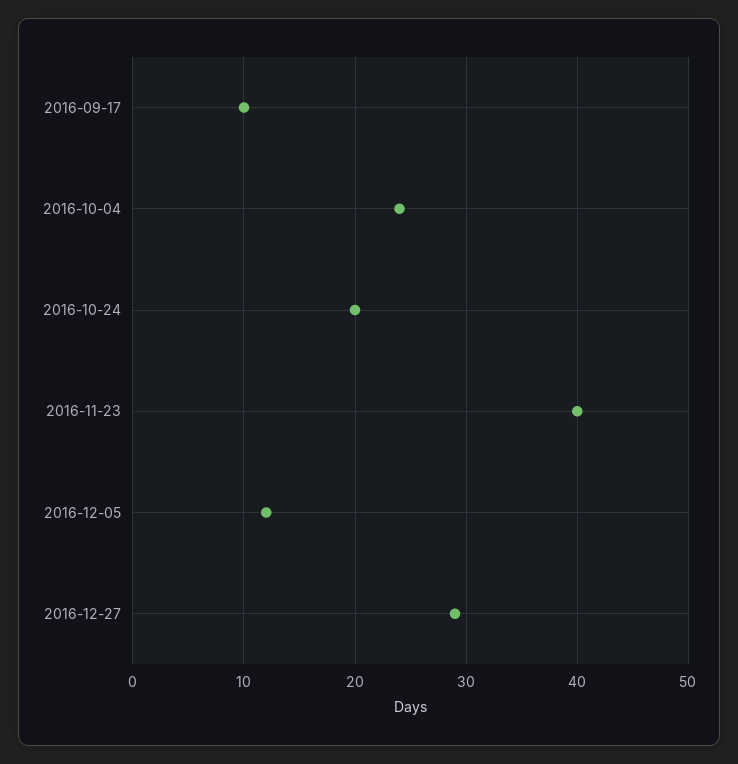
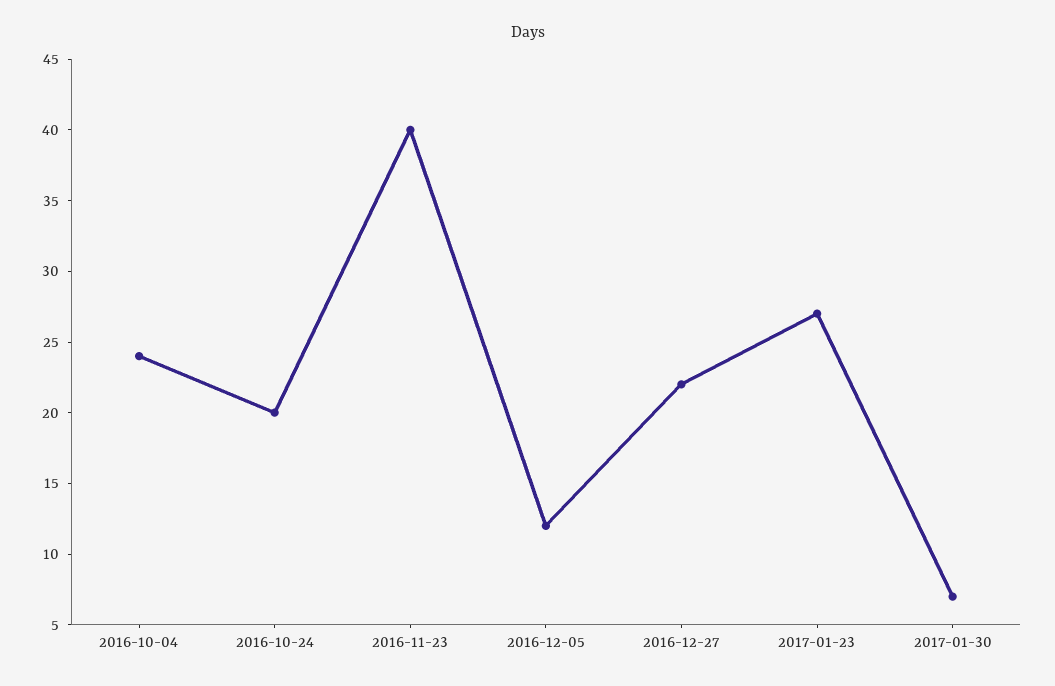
2016-09-17: 10 -> none
2016-12-27: 29 -> 22
2017-01-23: none -> 27
2017-01-30: none -> 7

